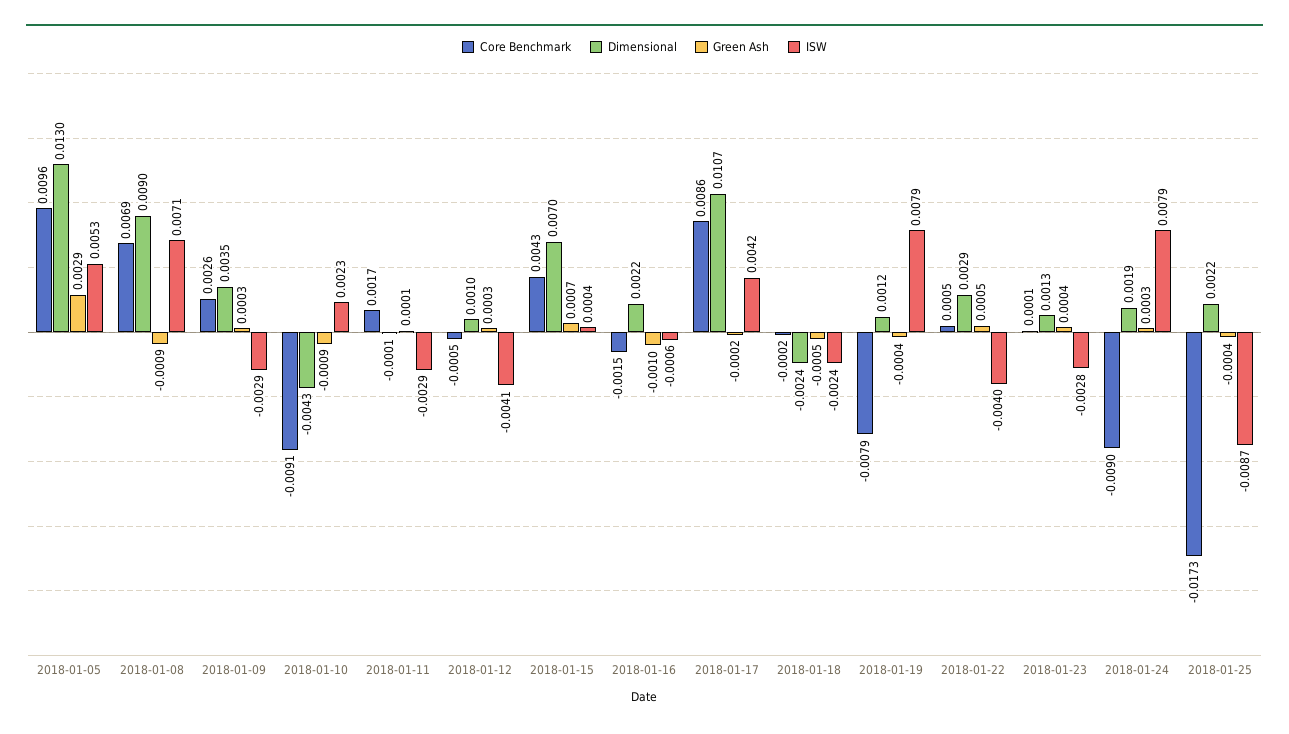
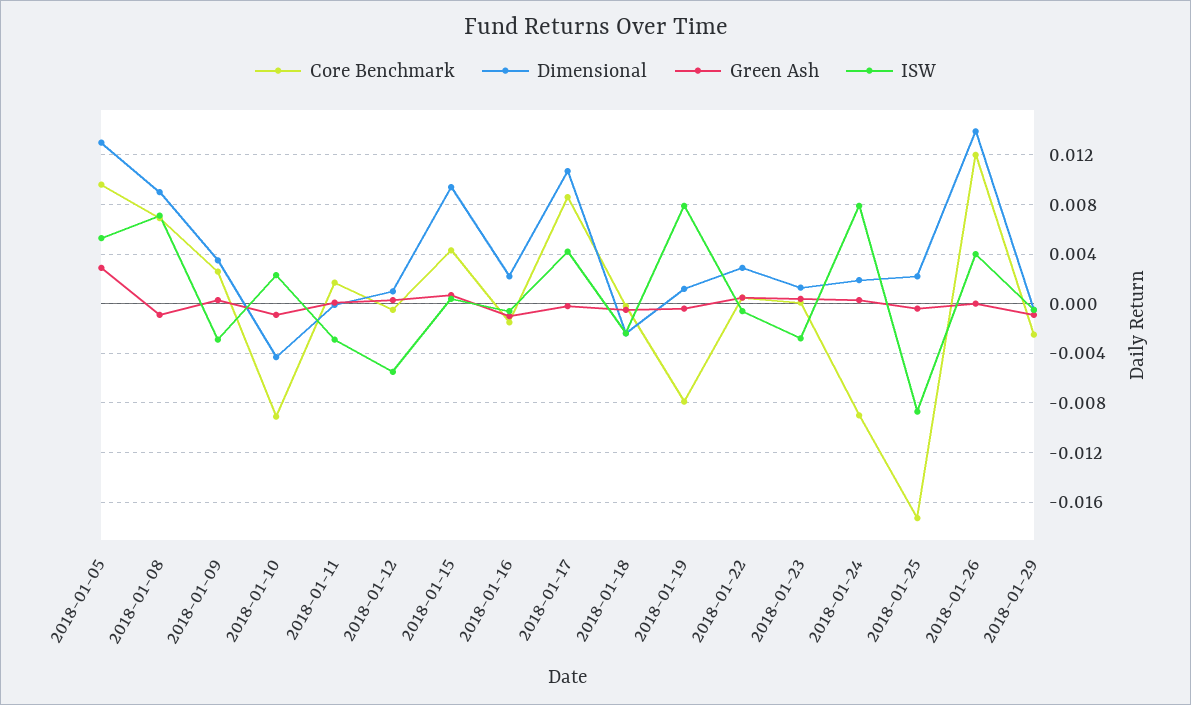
ISW, 2018-01-12: -0.0041 -> -0.0055
Dimensional, 2018-01-15: 0.007 -> 0.0095
ISW, 2018-01-22: -0.004 -> -0.0005
Core Benchmark, 2018-01-26: none -> 0.012
Dimensional, 2018-01-26: none -> 0.014
Green Ash, 2018-01-26: none -> 0
ISW, 2018-01-26: none -> 0.004
Core Benchmark, 2018-01-29: none -> -0.0025
Dimensional, 2018-01-29: none -> -0.0005
Green Ash, 2018-01-29: none -> -0.001
ISW, 2018-01-29: none -> -0.0005

